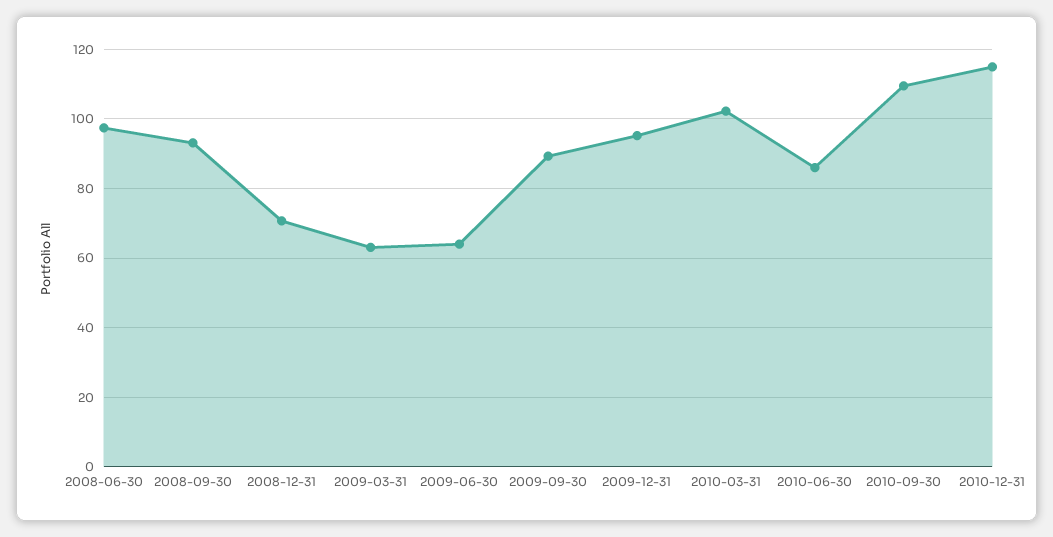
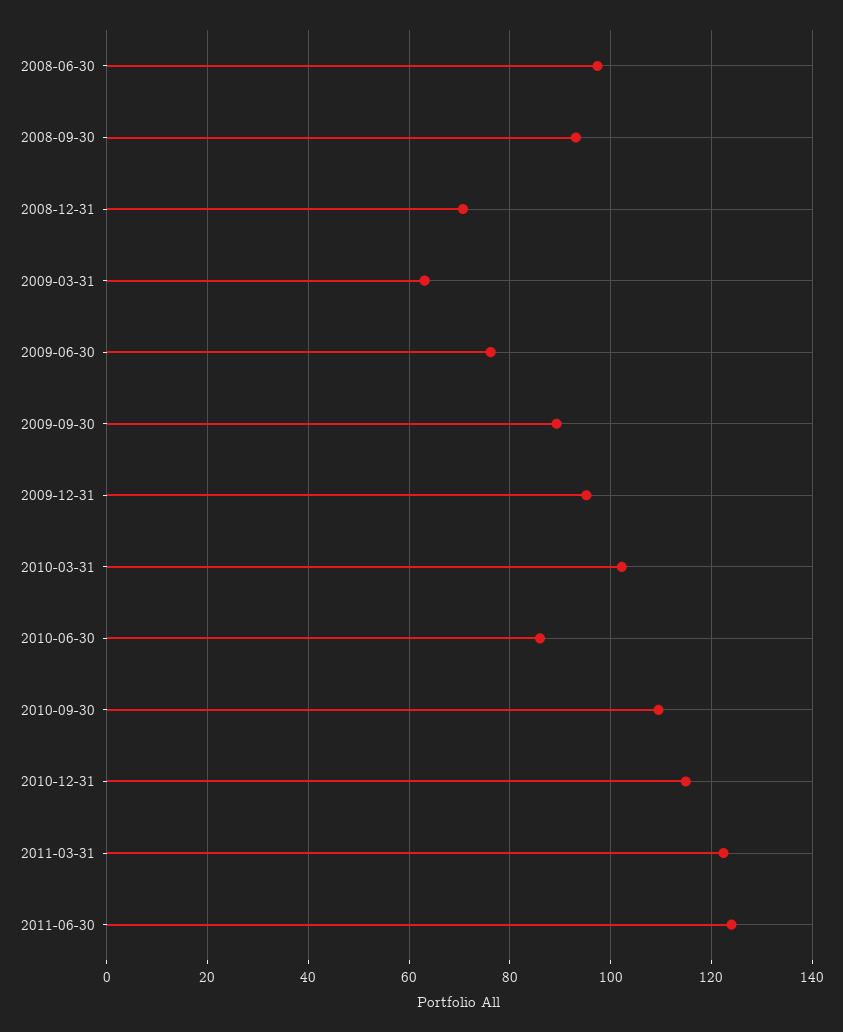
2009-06-30: 64 -> 76
2011-03-31: none -> 122
2011-06-30: none -> 124

